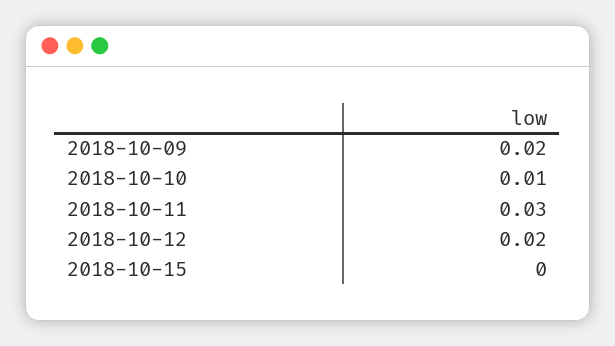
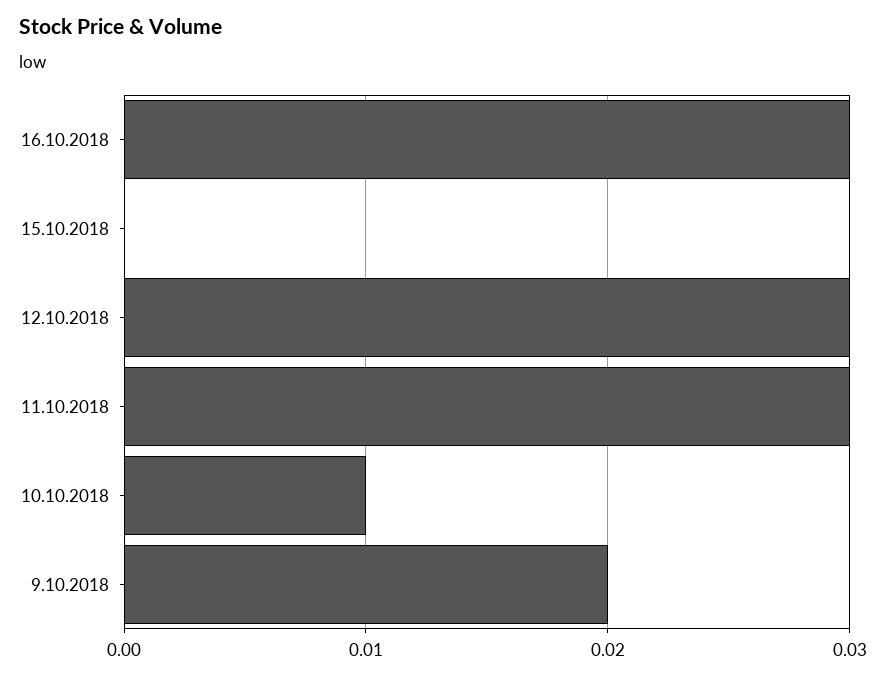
2018-10-12: 0.02 -> 0.03
16.10.2018: none -> 0.03

